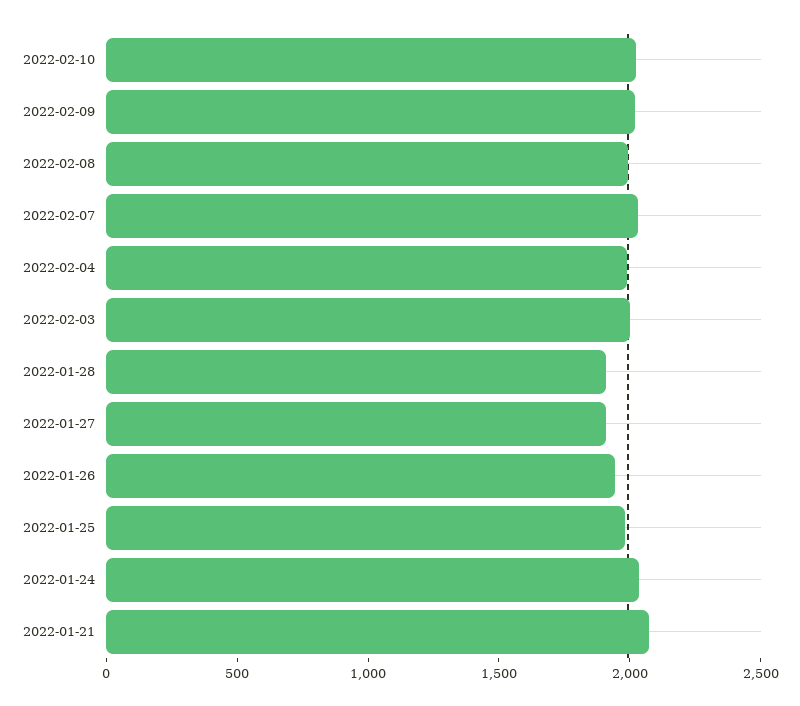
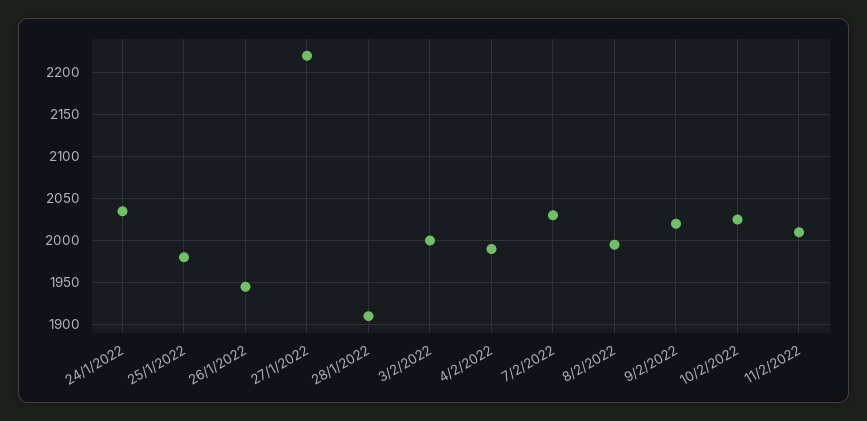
2022-01-27: 1900 -> 2220
2022-01-21: 2100 -> none
11/2/2022: none -> 2010

